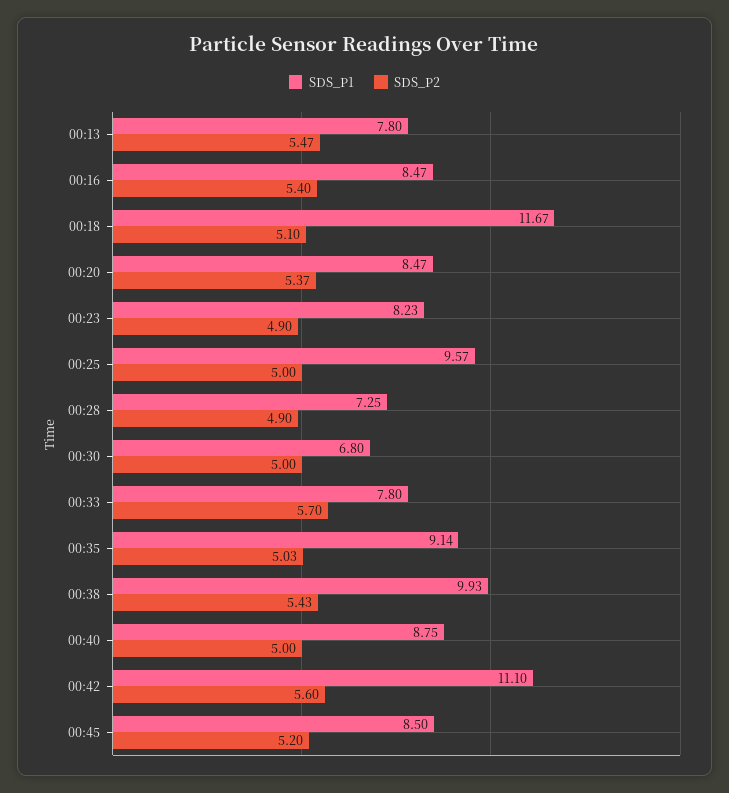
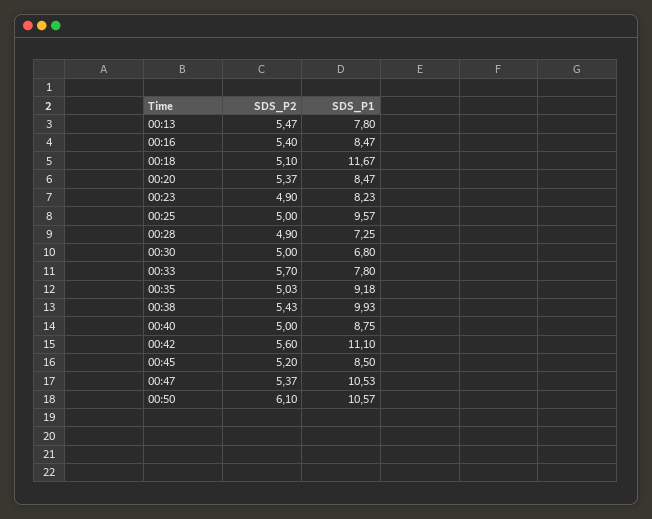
SDS_P1, 00:35: 9.14 -> 9.18
SDS_P2, 00:47: none -> 5.37
SDS_P1, 00:47: none -> 10.53
SDS_P2, 00:50: none -> 6.1
SDS_P1, 00:50: none -> 10.57

